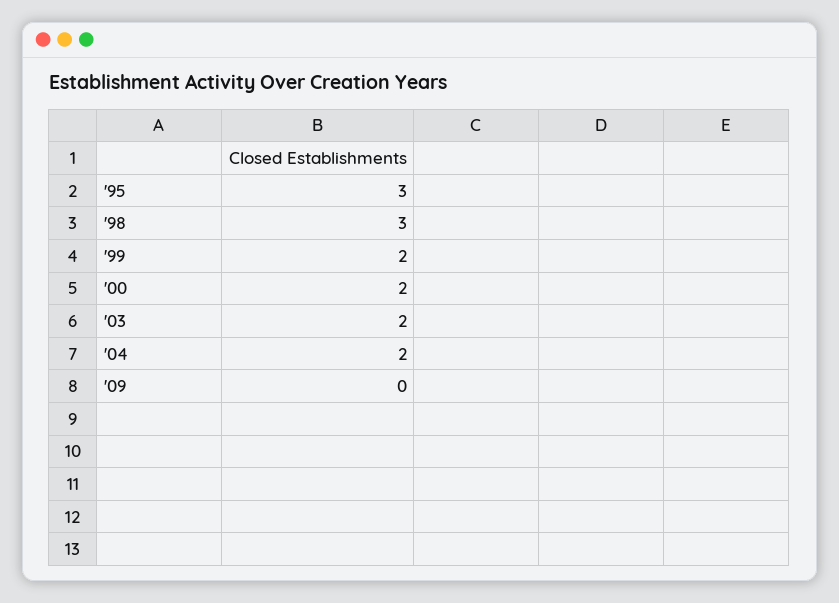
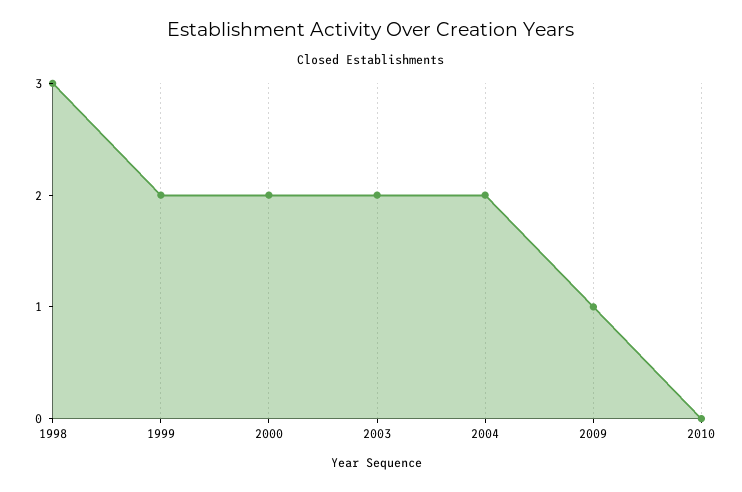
'95: 3 -> none
'09: 0 -> 1
2010: none -> 0

